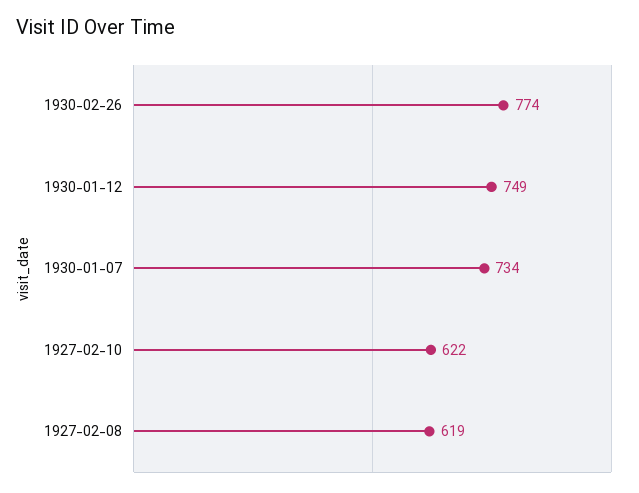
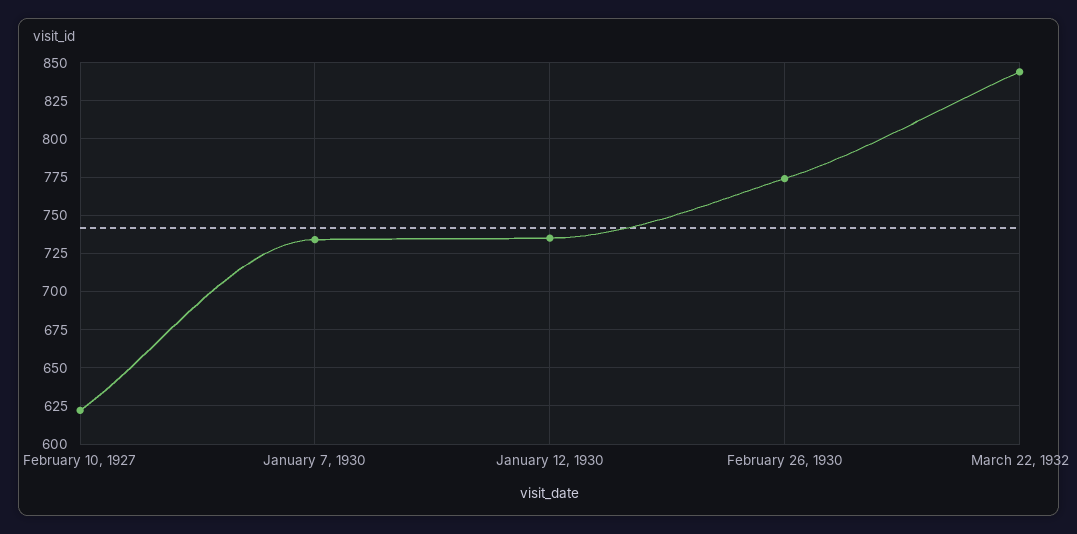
1930-01-12: 749 -> 735
1927-02-08: 619 -> none
March 22, 1932: none -> 845

